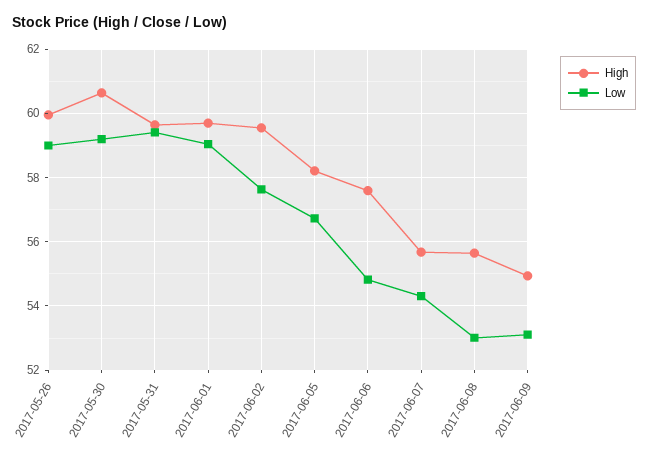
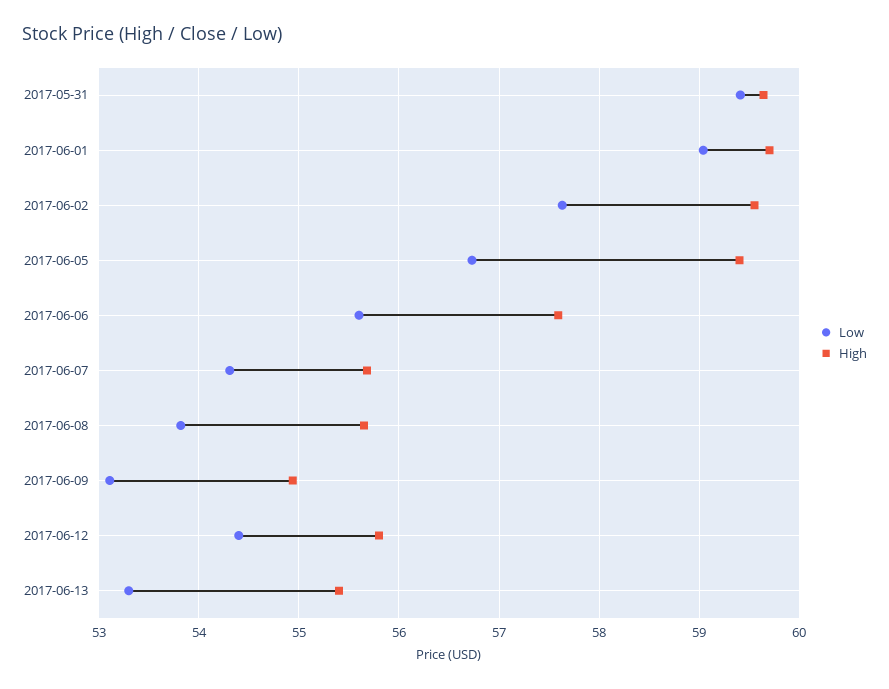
High, 2017-05-26: 60 -> none
Low, 2017-05-26: 59 -> none
High, 2017-05-30: 60.6 -> none
Low, 2017-05-30: 59.2 -> none
High, 2017-06-05: 58.2 -> 59.4
Low, 2017-06-06: 54.8 -> 55.6
Low, 2017-06-08: 53 -> 53.8
Low, 2017-06-12: none -> 54.4
High, 2017-06-12: none -> 55.8
Low, 2017-06-13: none -> 53.3
High, 2017-06-13: none -> 55.4

